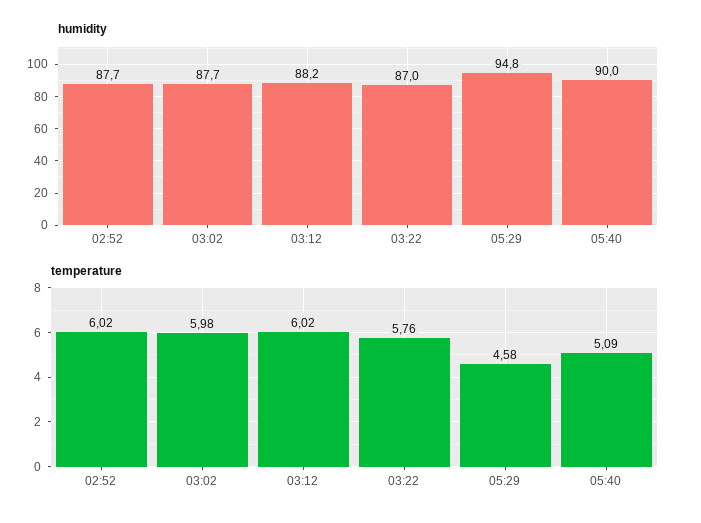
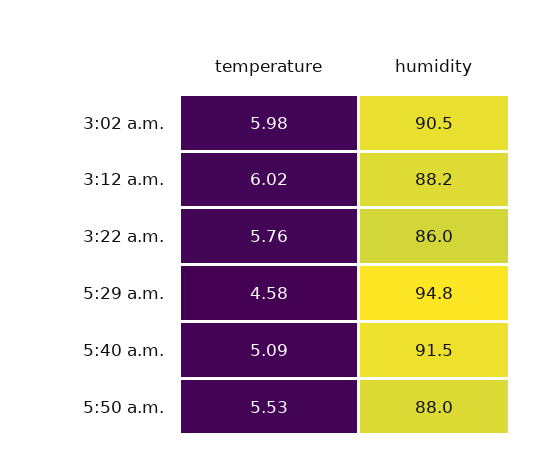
humidity, 02:52: 87.7 -> none
humidity, 03:02: 87.7 -> 90.5
humidity, 03:22: 87 -> 86
humidity, 05:40: 90 -> 91.5
temperature, 02:52: 6.02 -> none
temperature, 5:50 a.m.: none -> 5.53
humidity, 5:50 a.m.: none -> 88

